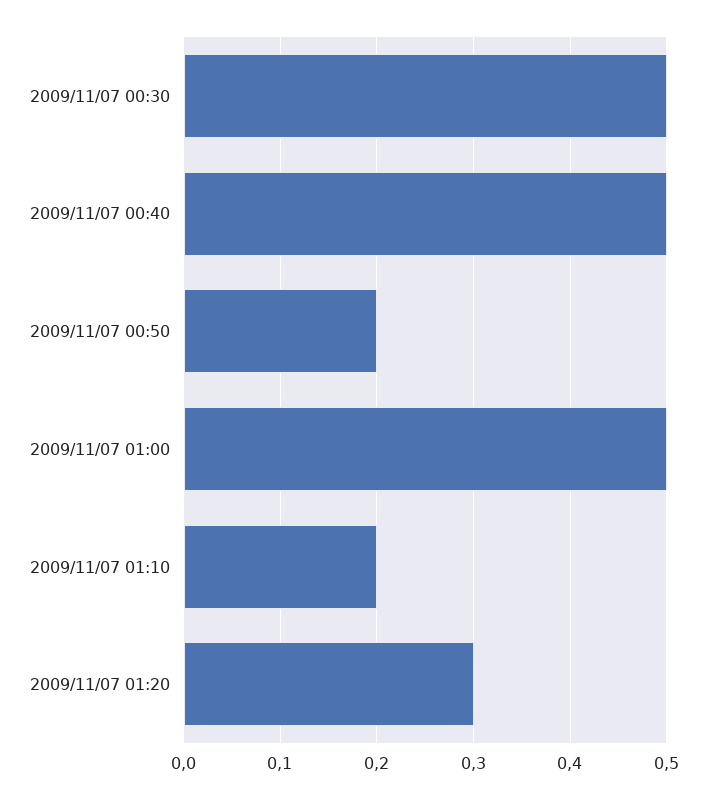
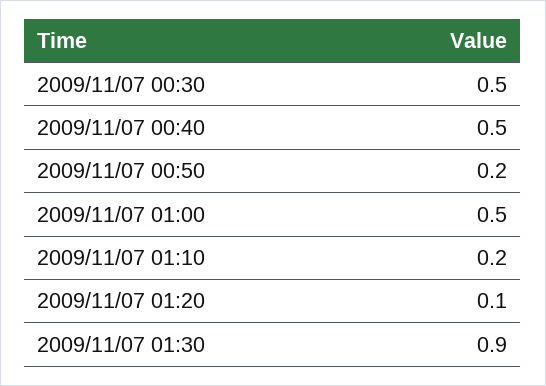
2009/11/07 01:20: 0.3 -> 0.1
2009/11/07 01:30: none -> 0.9

